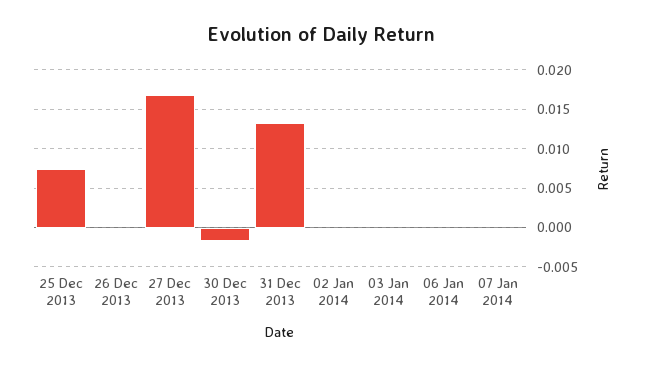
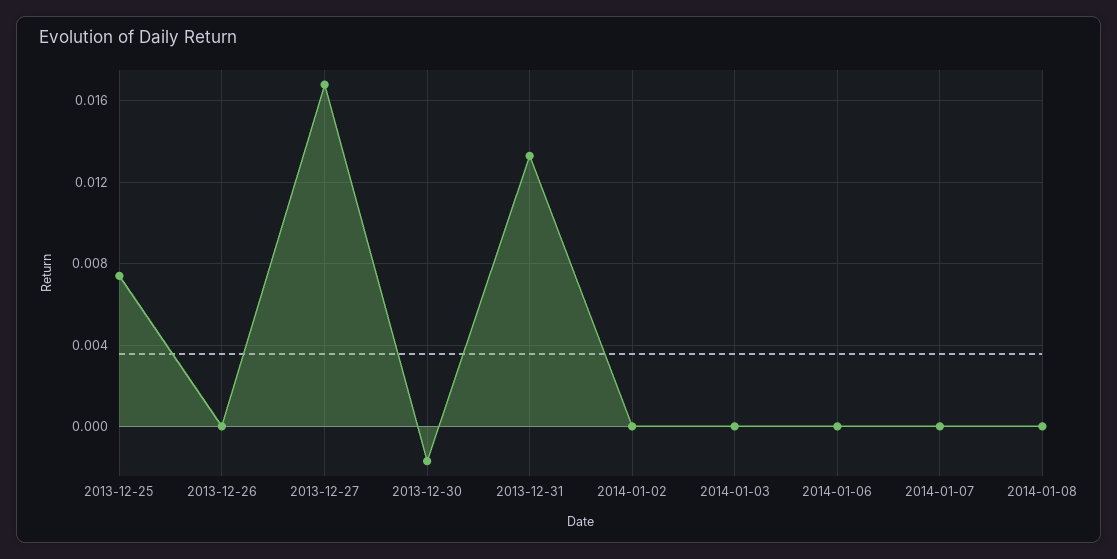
2014-01-08: none -> 0

